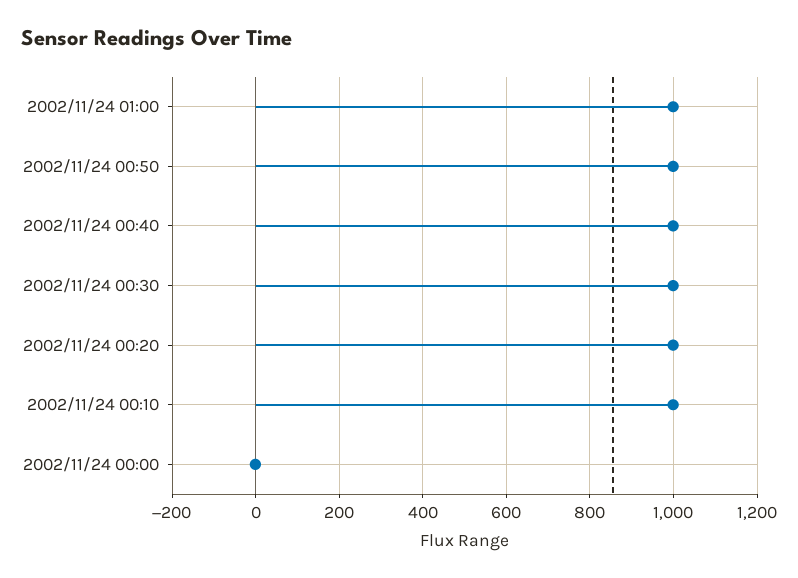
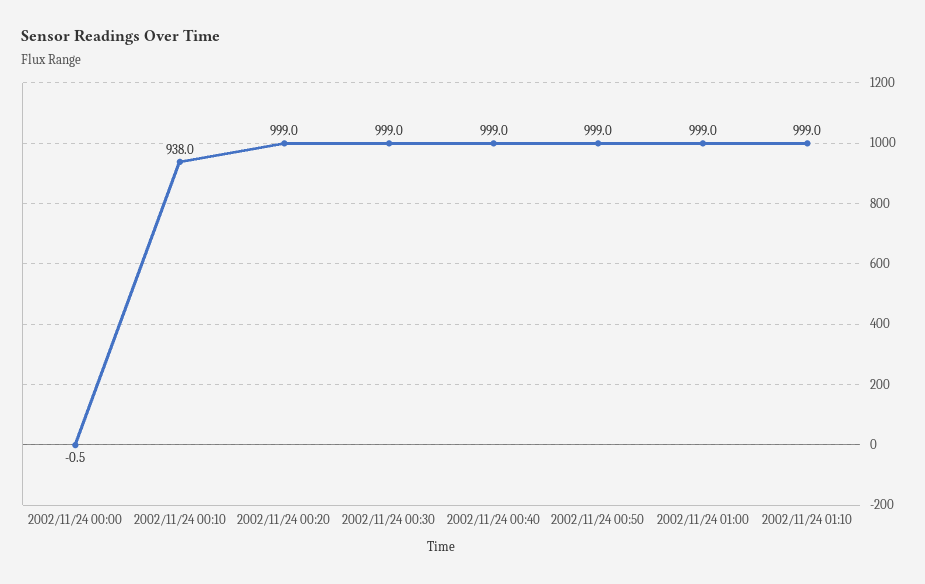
2002/11/24 00:10: 1000 -> 938
2002/11/24 01:10: none -> 999

